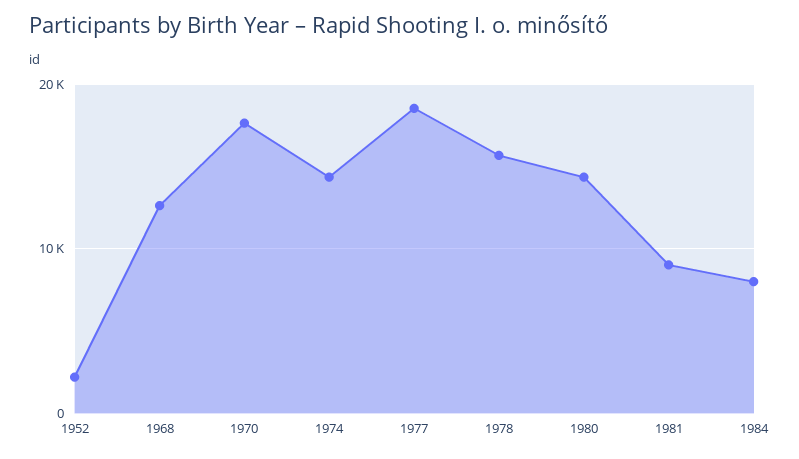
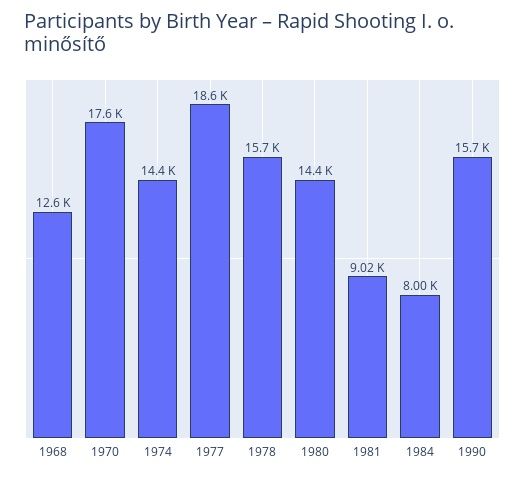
1952: 2000 -> none
1990: none -> 15700

